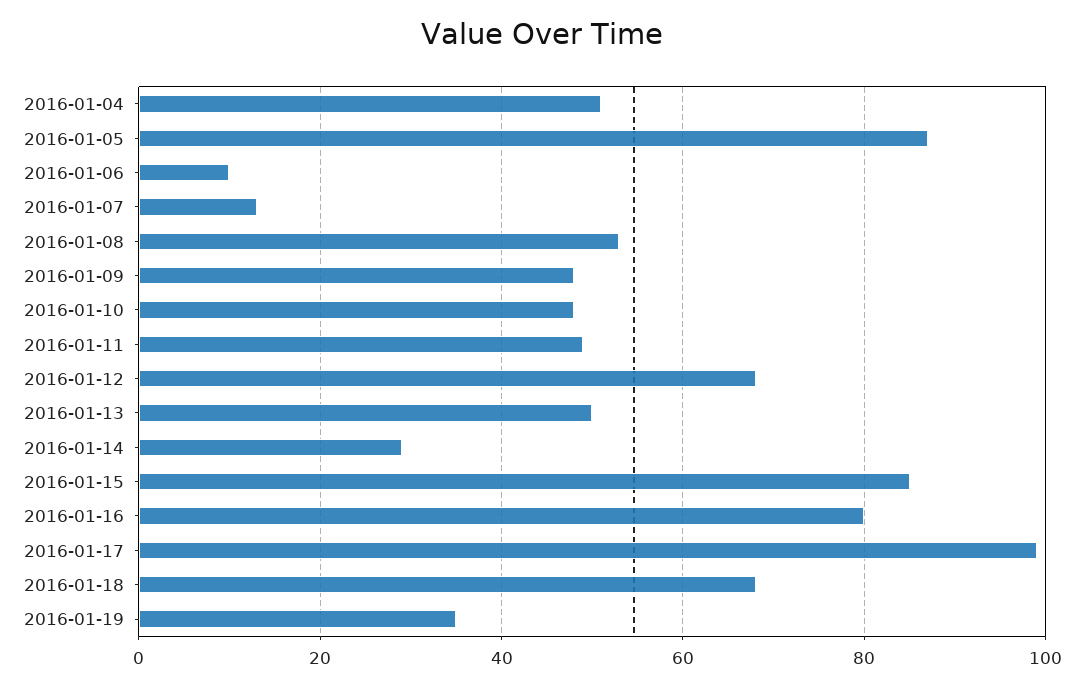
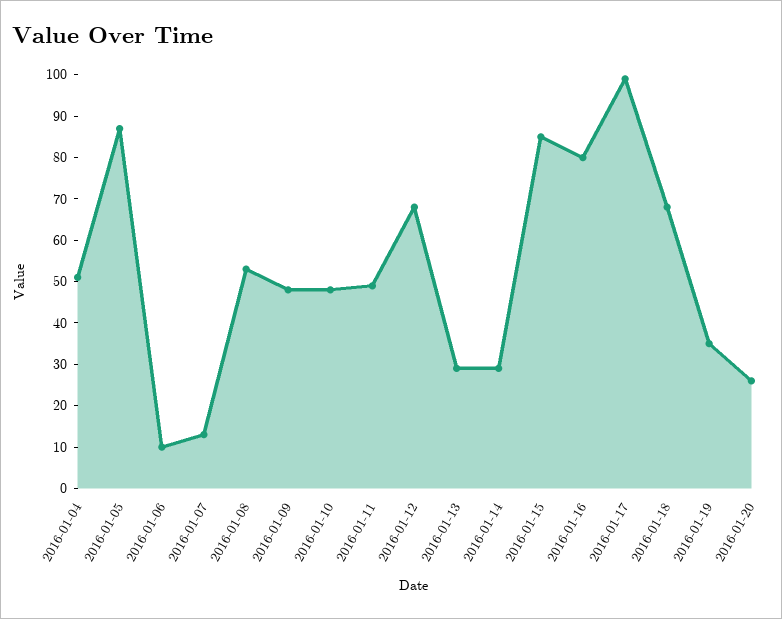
2016-01-13: 50 -> 30
2016-01-20: none -> 25

